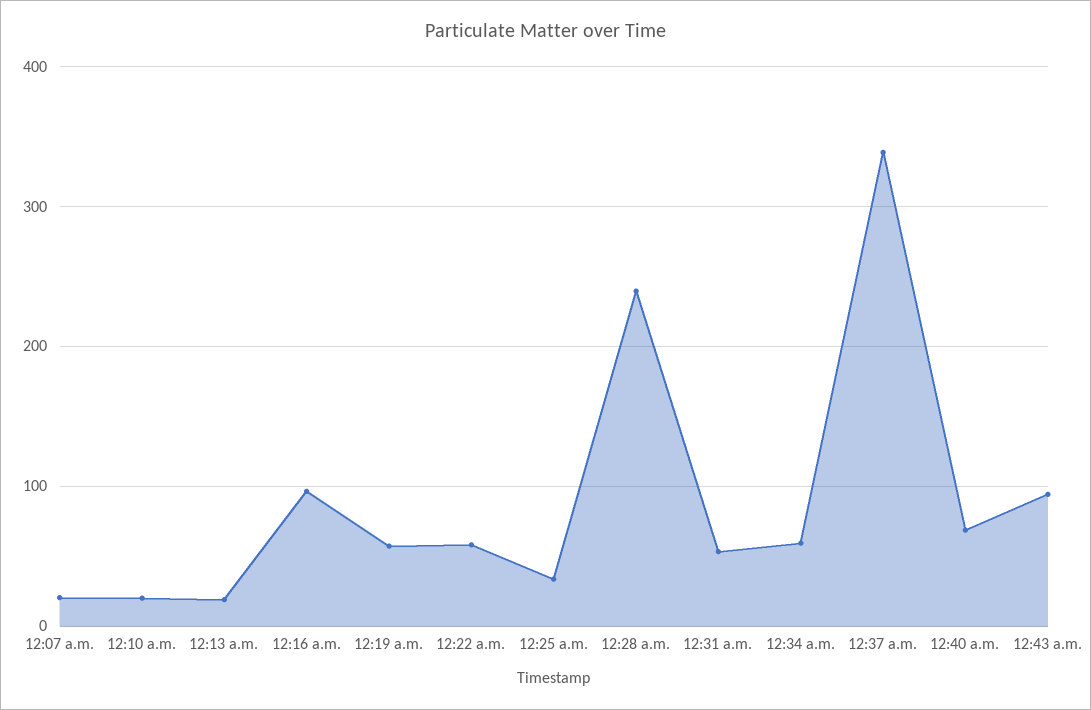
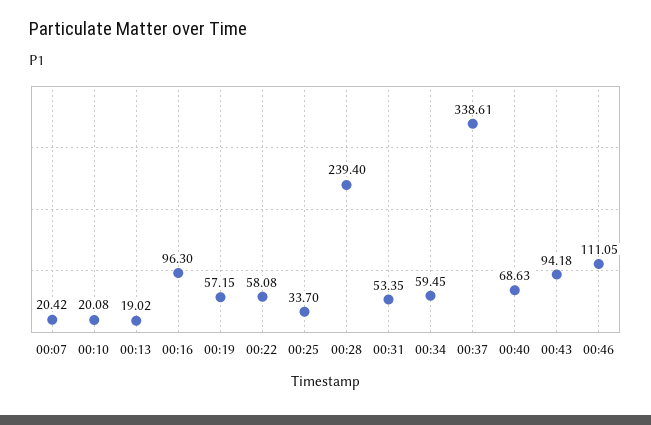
00:46: none -> 111.05

